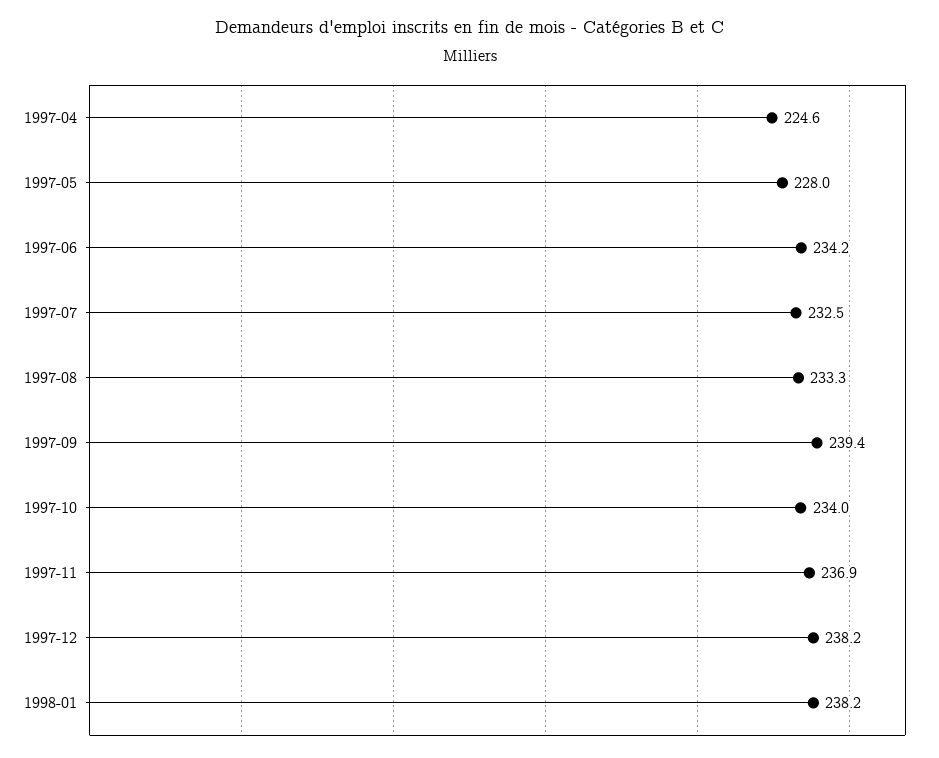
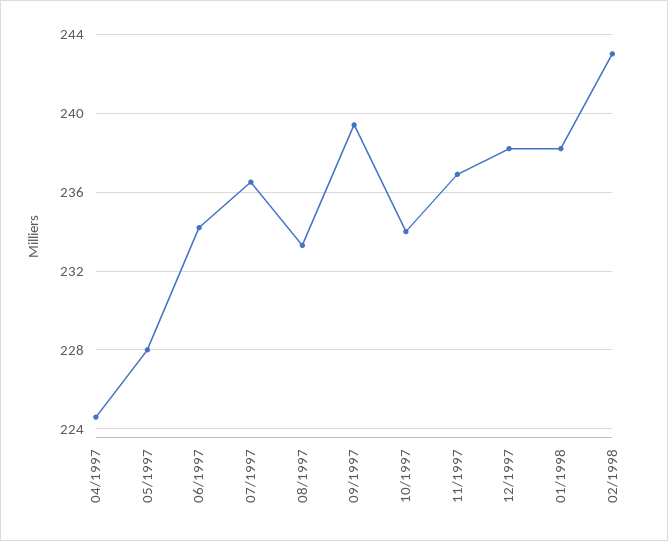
1997-07: 232.5 -> 236.5
02/1998: none -> 243

